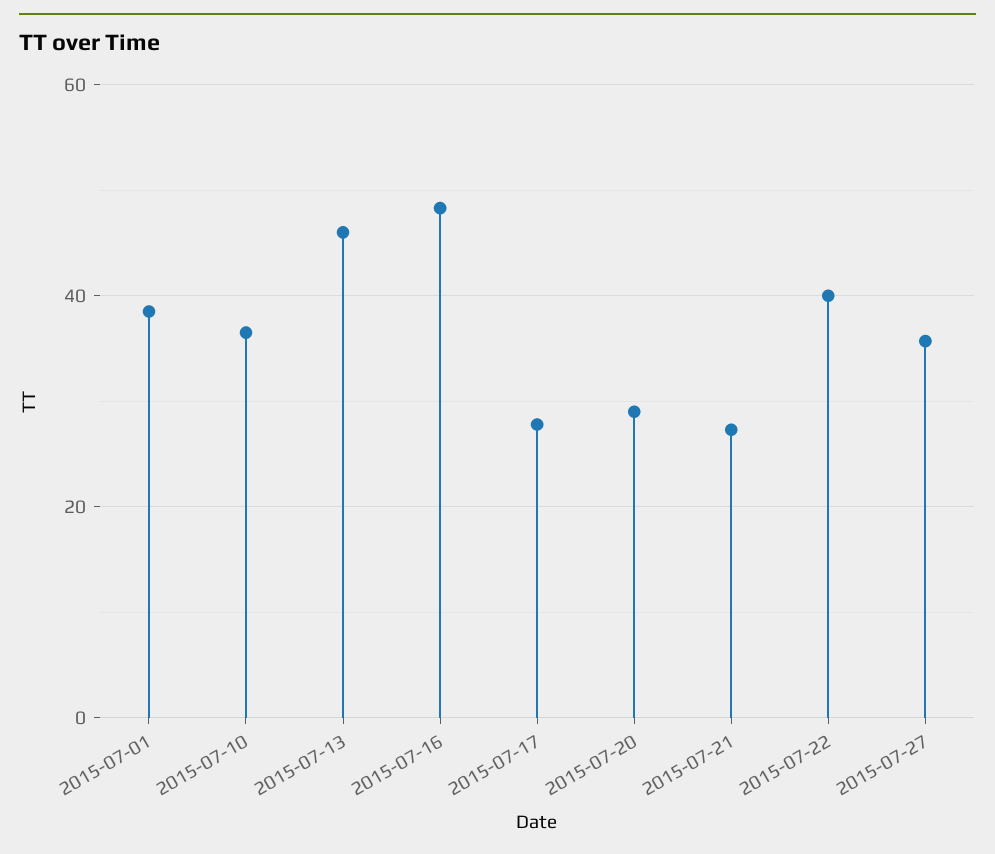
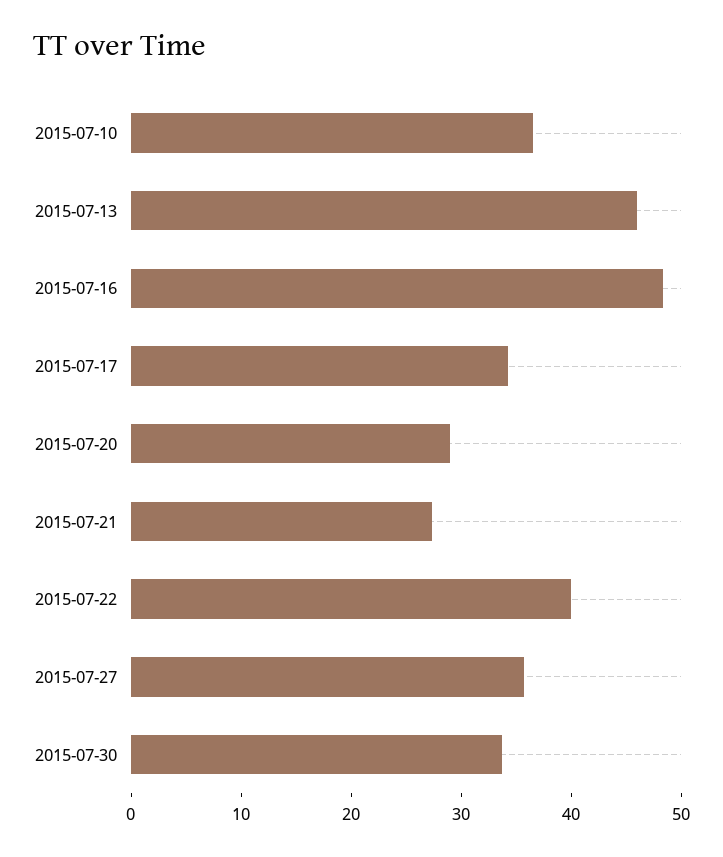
2015-07-01: 38 -> none
2015-07-17: 28 -> 34
2015-07-30: none -> 34

